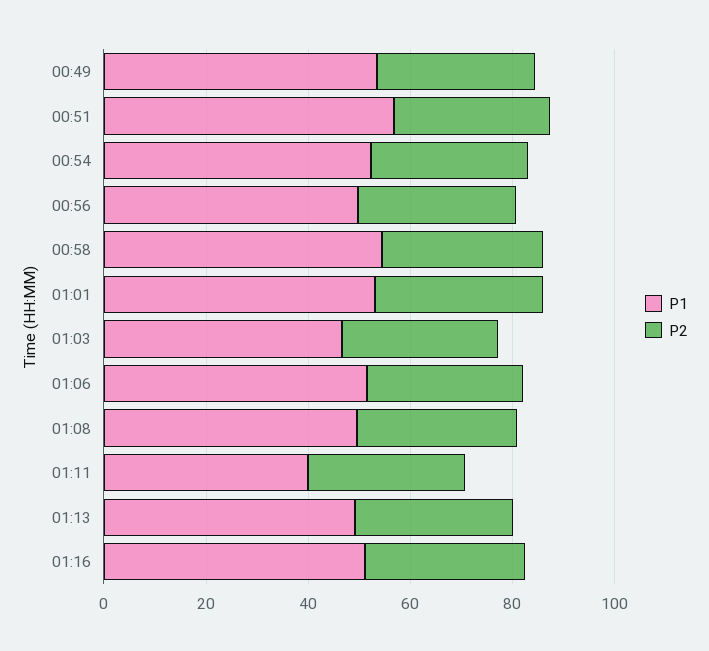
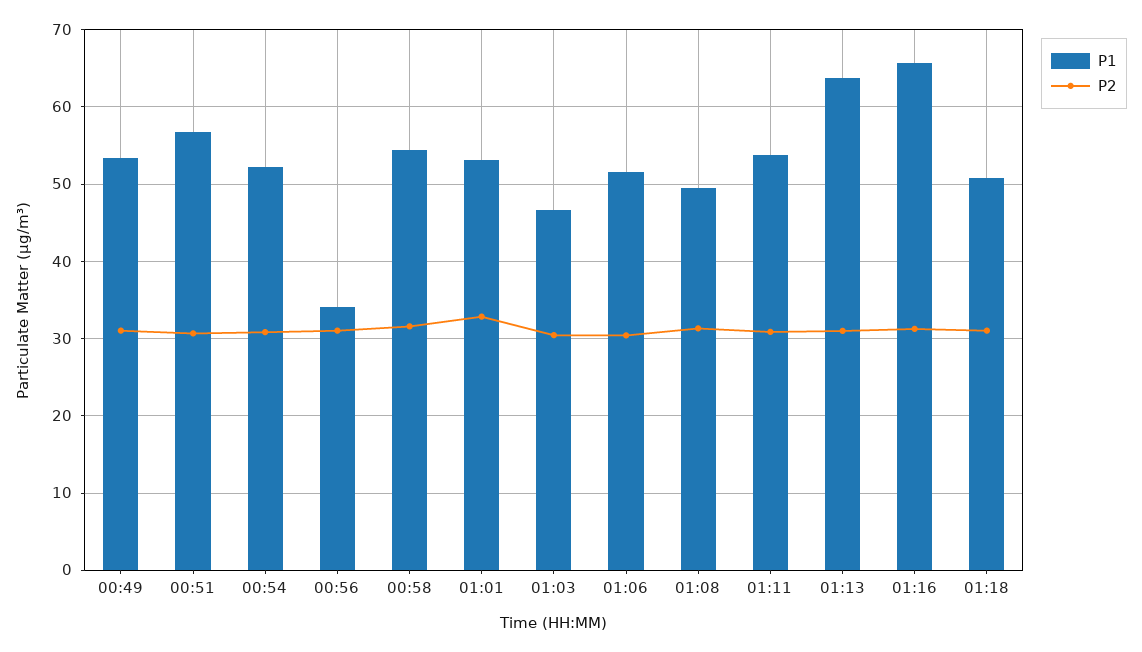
P1, 00:56: 50 -> 34
P1, 01:11: 40 -> 54
P1, 01:13: 50 -> 64
P1, 01:16: 50 -> 66
P1, 01:18: none -> 51
P2, 01:18: none -> 31

